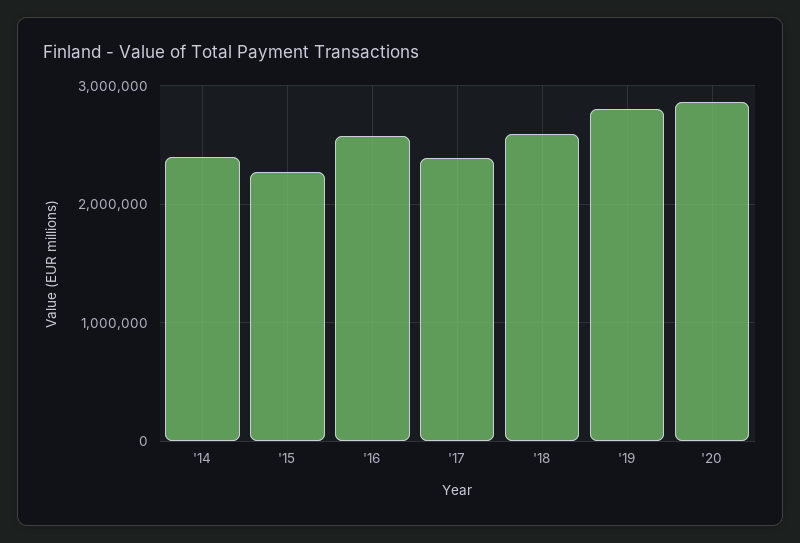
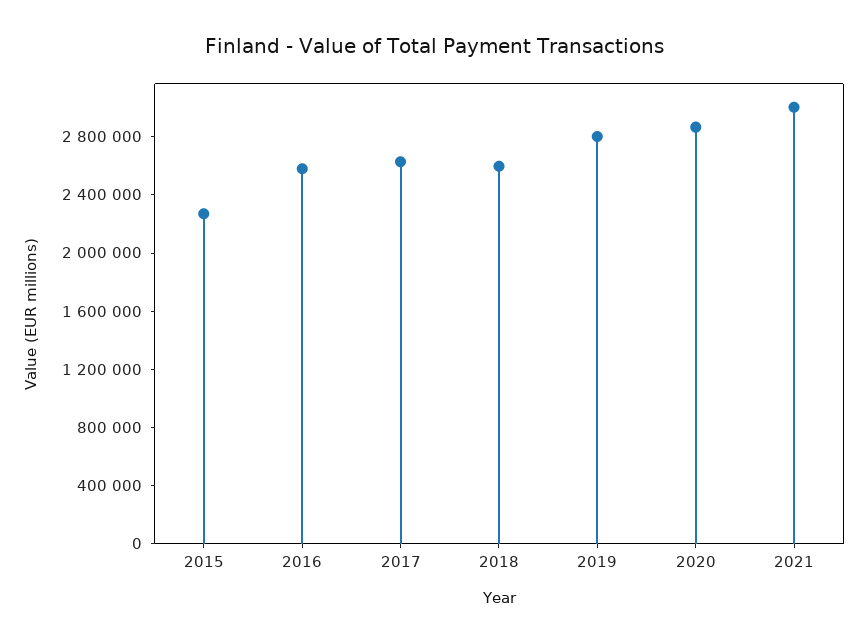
'14: 2400000 -> none
'17: 2400000 -> 2600000
2021: none -> 3000000

